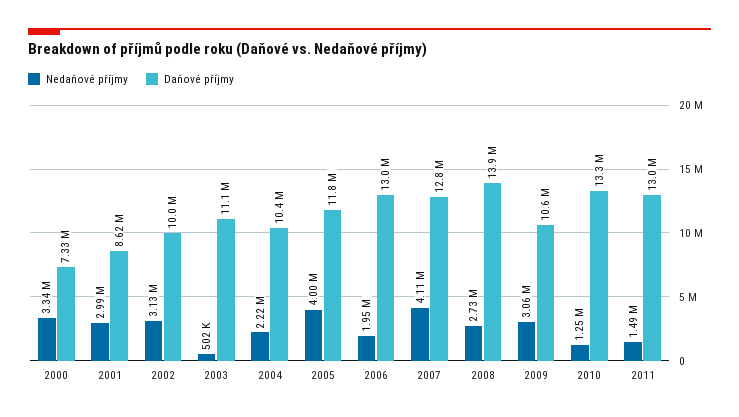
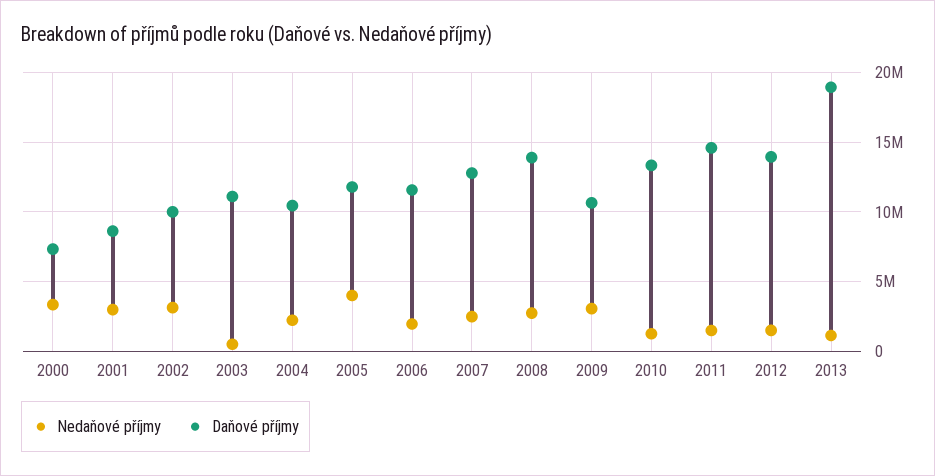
Daňové příjmy, 2006: 13000000 -> 11500000
Nedaňové příjmy, 2007: 4110000 -> 2500000
Daňové příjmy, 2011: 13000000 -> 14500000
Nedaňové příjmy, 2012: none -> 1500000
Daňové příjmy, 2012: none -> 14000000
Nedaňové příjmy, 2013: none -> 1000000
Daňové příjmy, 2013: none -> 19000000

